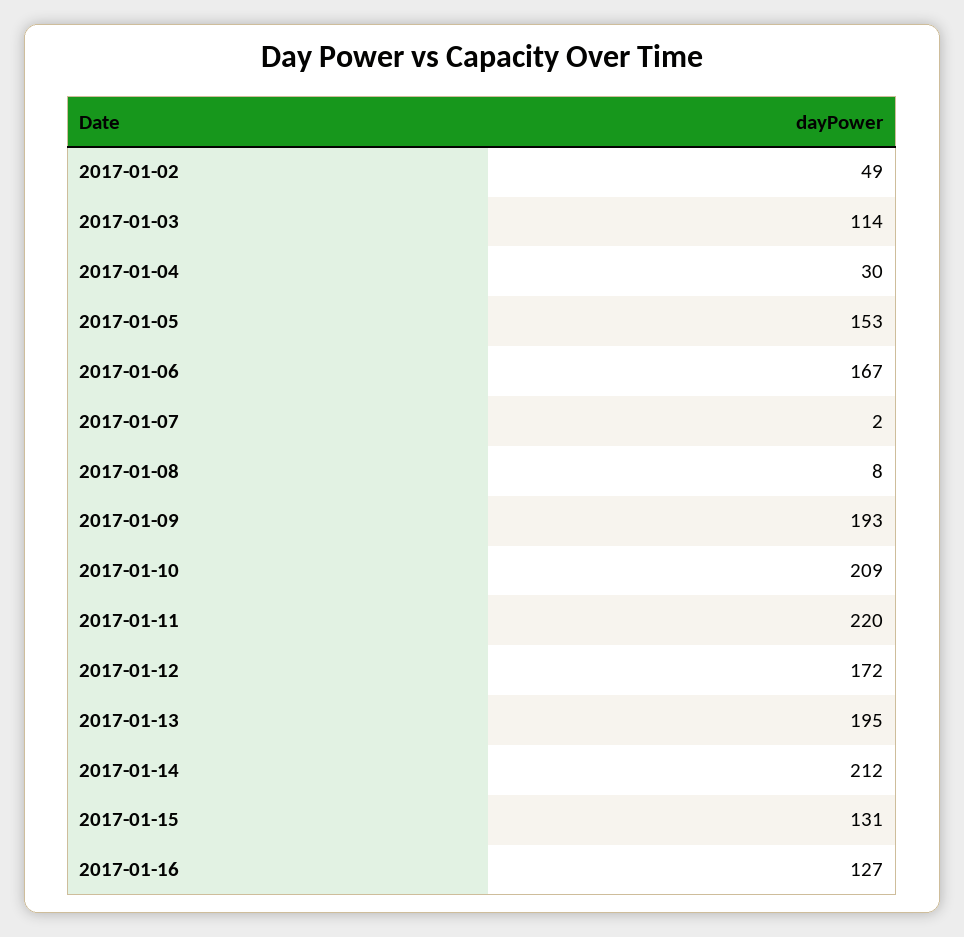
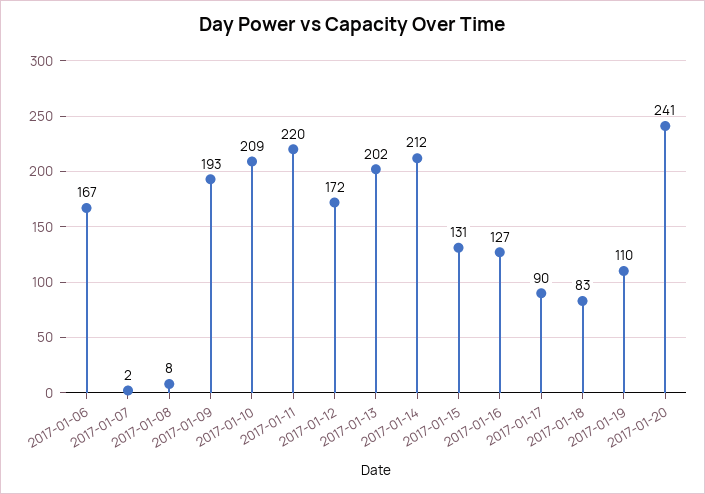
2017-01-02: 49 -> none
2017-01-03: 114 -> none
2017-01-04: 30 -> none
2017-01-05: 153 -> none
2017-01-13: 195 -> 202
2017-01-17: none -> 90
2017-01-18: none -> 83
2017-01-19: none -> 110
2017-01-20: none -> 241

